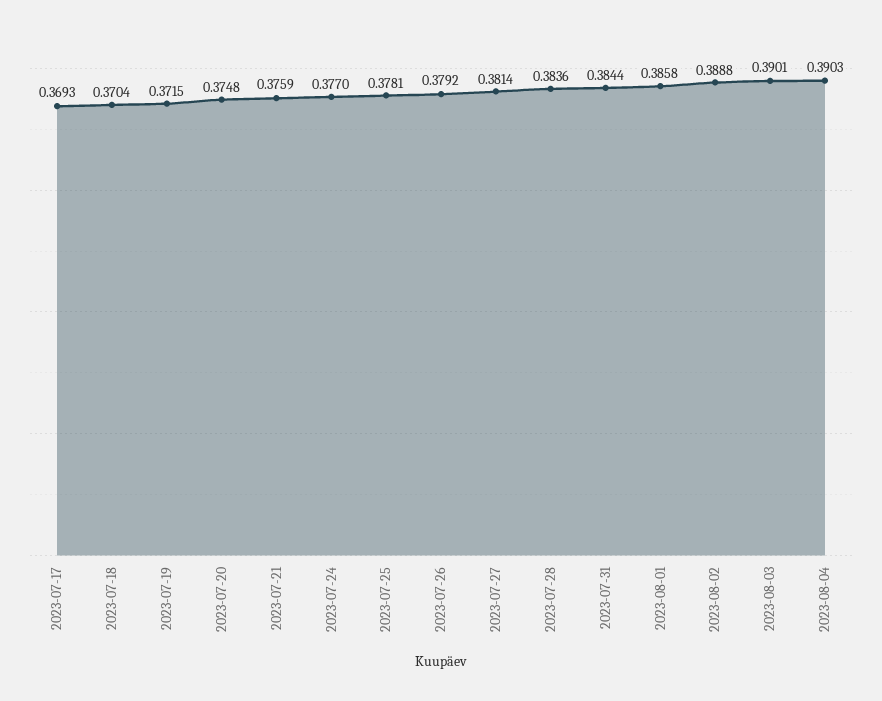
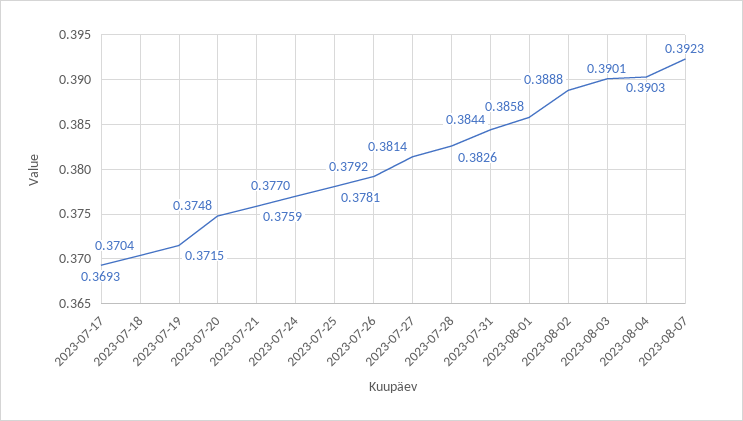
2023-07-28: 0.3836 -> 0.3826
2023-08-07: none -> 0.3923

